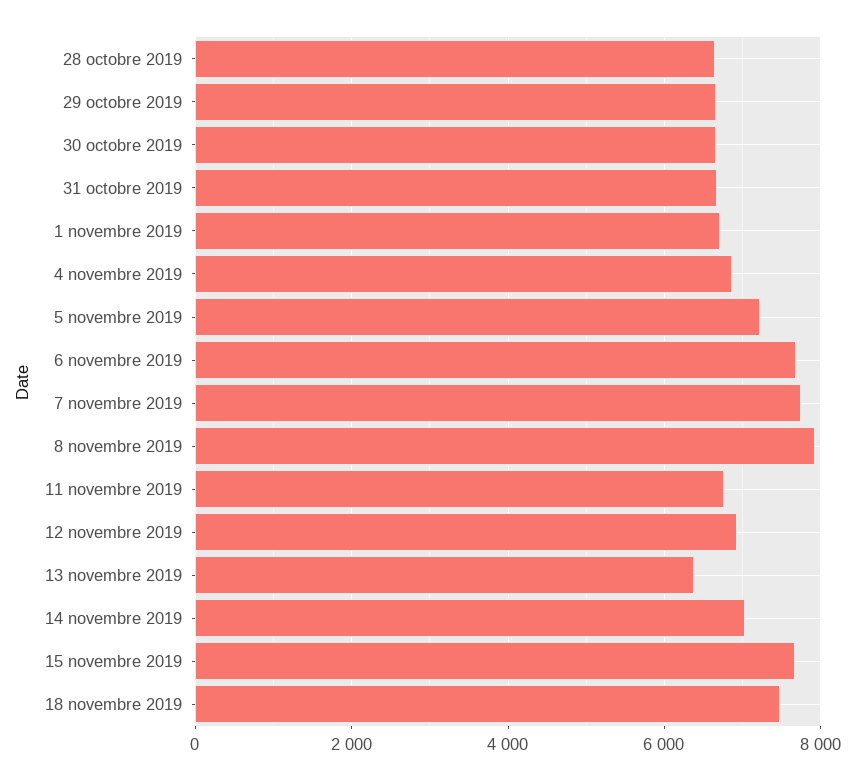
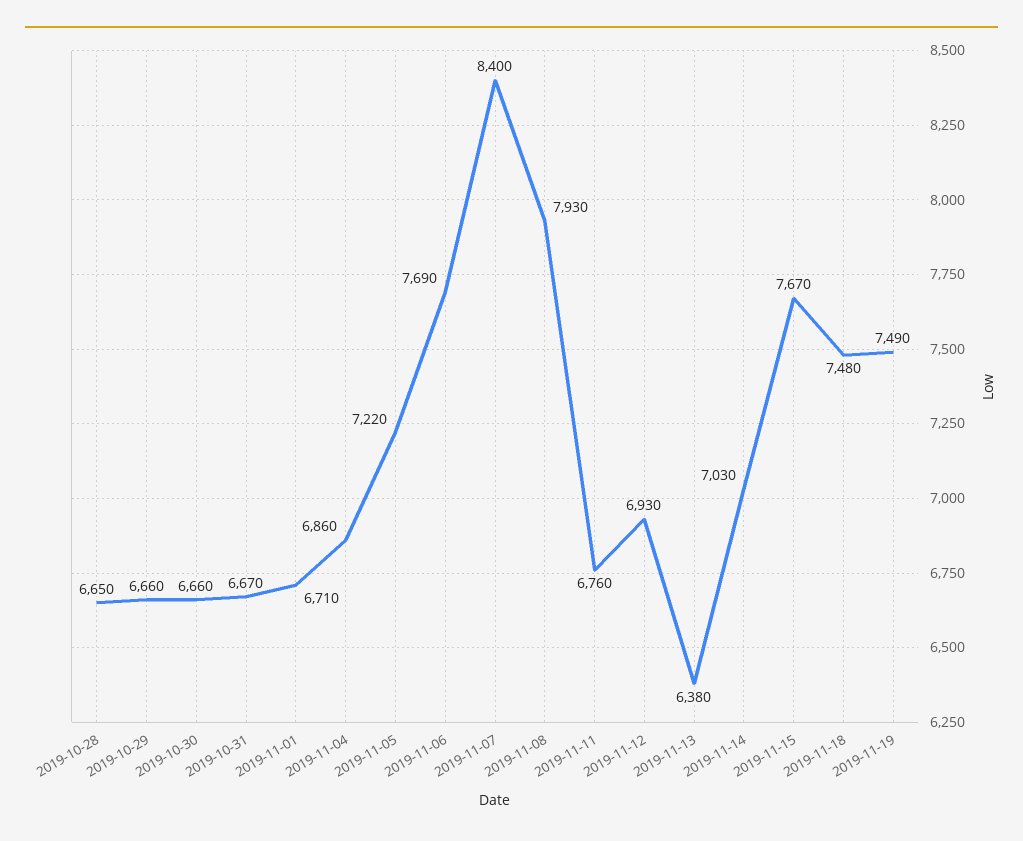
7 novembre 2019: 7800 -> 8400
2019-11-19: none -> 7490

